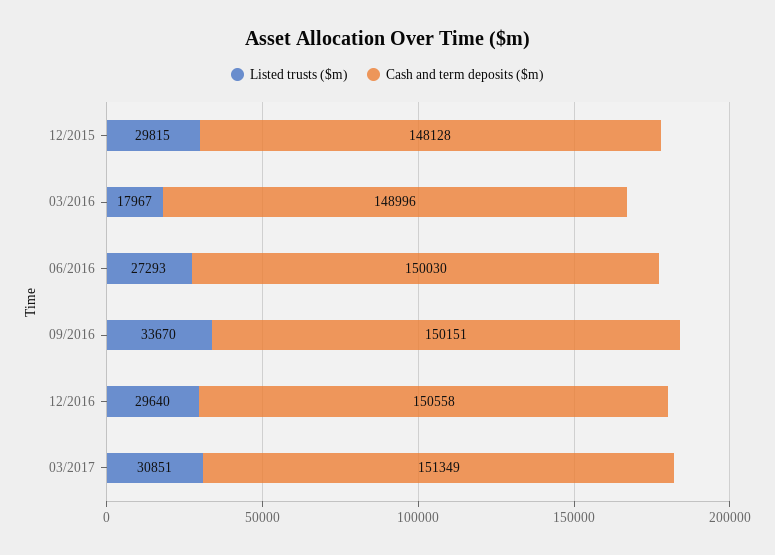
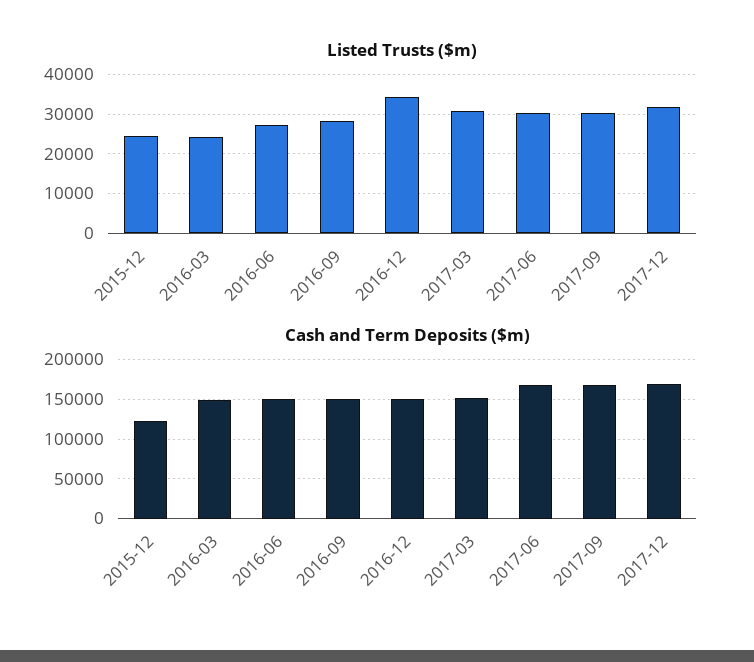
Listed trusts ($m), 12/2015: 29815 -> 24000
Cash and term deposits ($m), 12/2015: 148128 -> 120000
Listed trusts ($m), 03/2016: 17967 -> 24000
Listed trusts ($m), 09/2016: 33670 -> 28000
Listed trusts ($m), 12/2016: 29640 -> 34000
Listed trusts ($m), 2017-06: none -> 30000
Listed trusts ($m), 2017-09: none -> 30000
Listed trusts ($m), 2017-12: none -> 32000
Cash and term deposits ($m), 2017-06: none -> 170000
Cash and term deposits ($m), 2017-09: none -> 170000
Cash and term deposits ($m), 2017-12: none -> 170000

